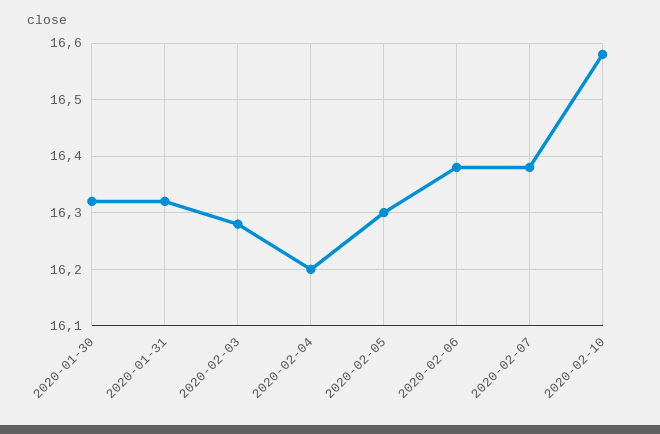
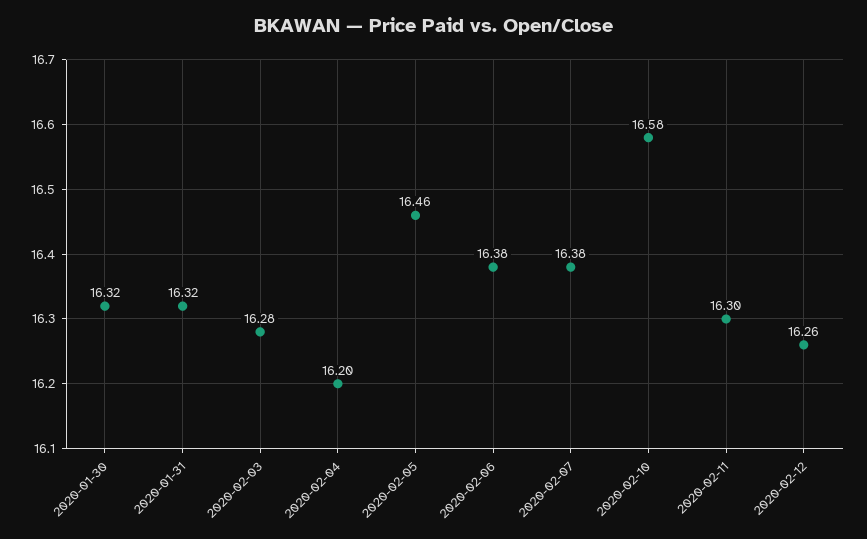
2020-02-05: 16.3 -> 16.46
2020-02-11: none -> 16.3
2020-02-12: none -> 16.26

